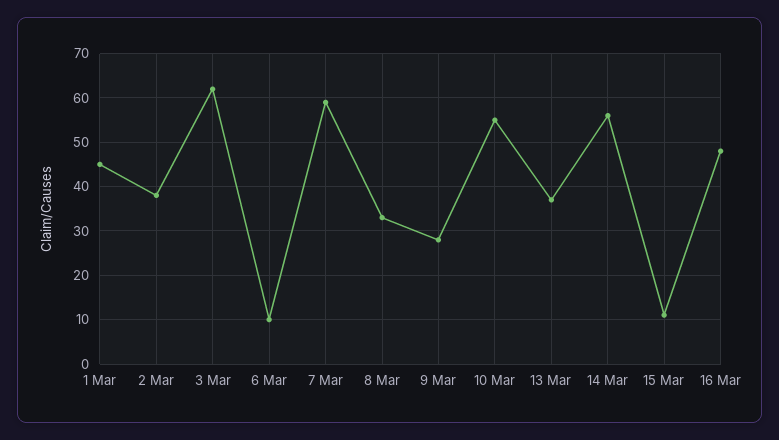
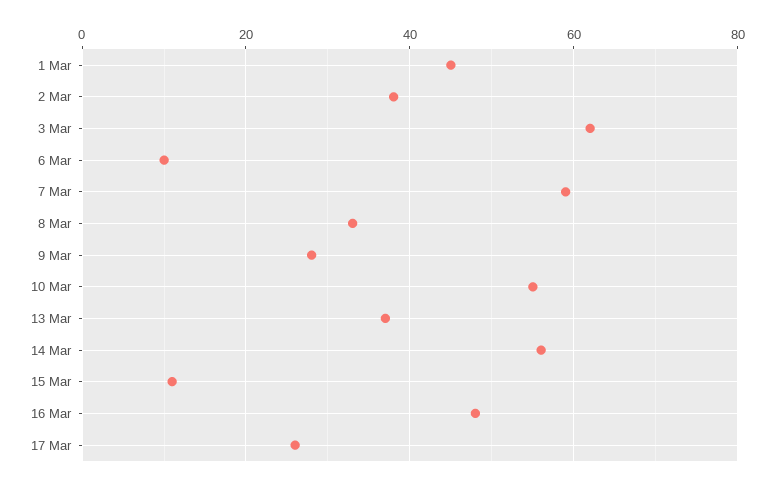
17 Mar: none -> 25

